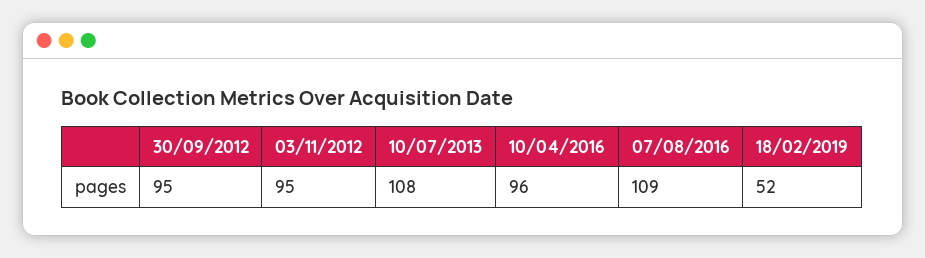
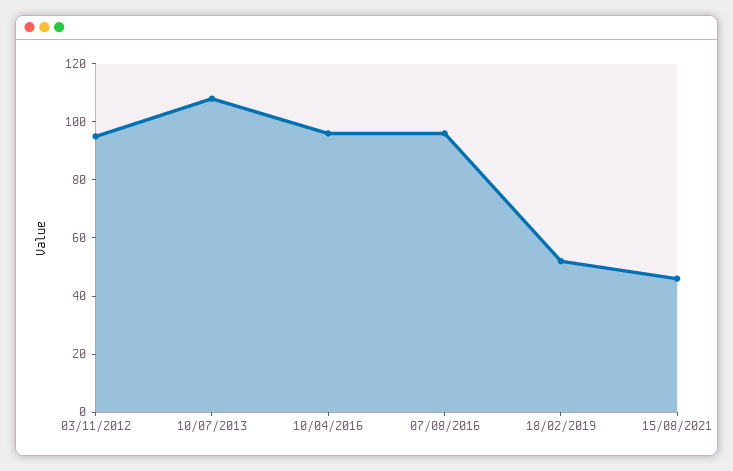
30/09/2012: 95 -> none
07/08/2016: 109 -> 95
15/08/2021: none -> 45

